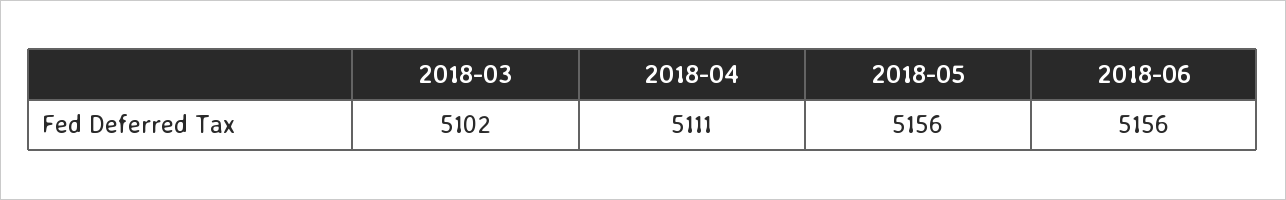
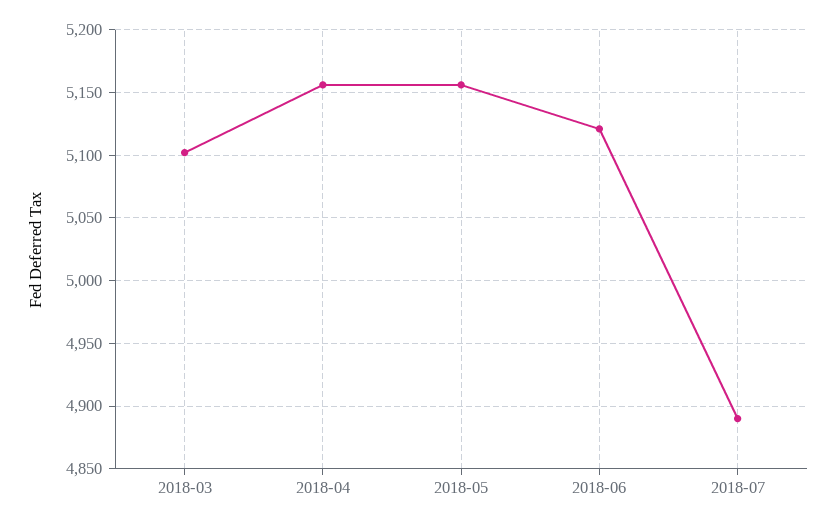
2018-04: 5111 -> 5155
2018-06: 5156 -> 5120
2018-07: none -> 4890

